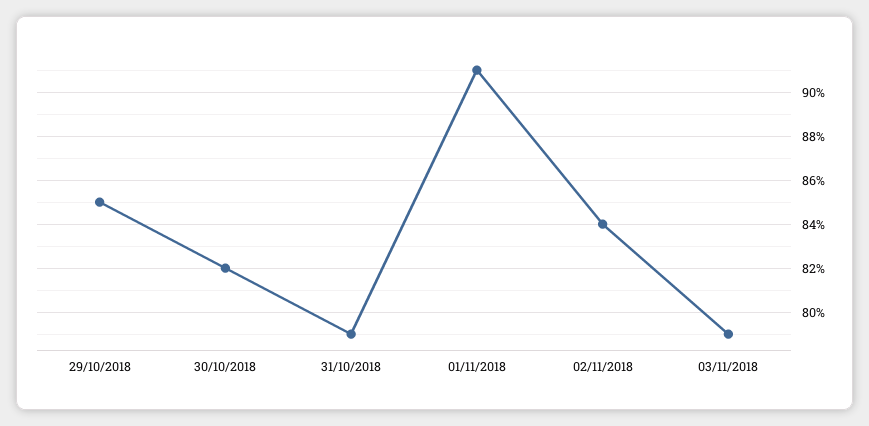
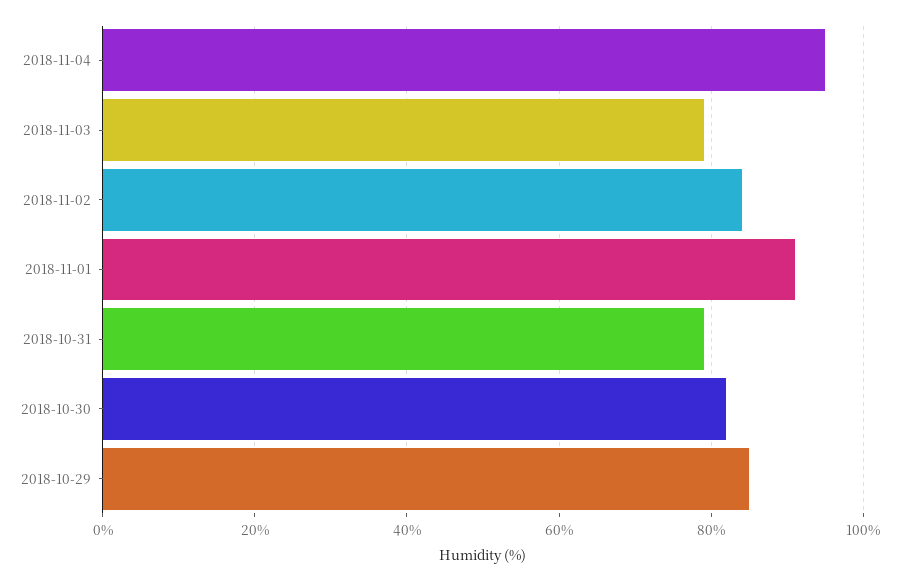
2018-11-04: none -> 95

